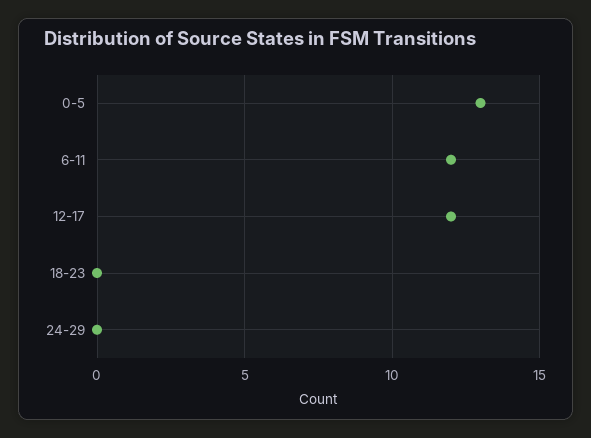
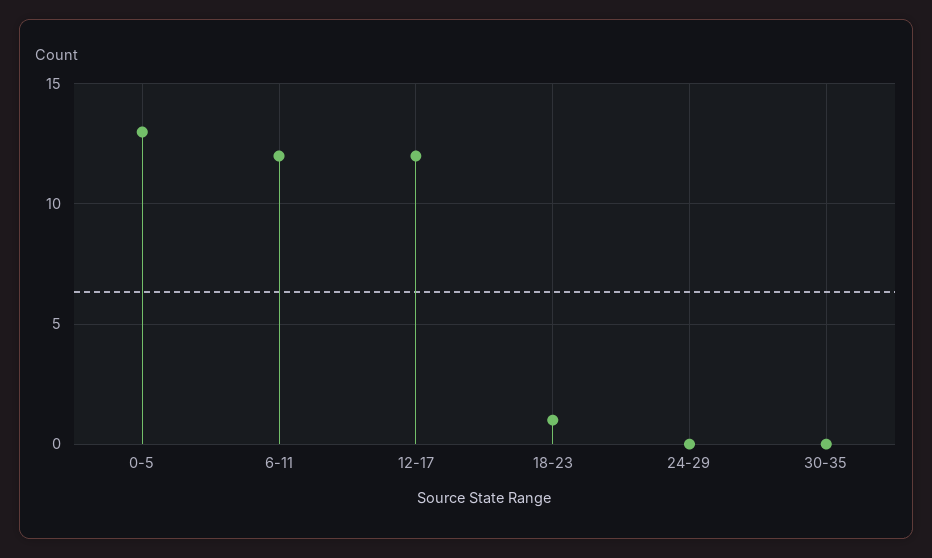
18-23: 0 -> 1
30-35: none -> 0

